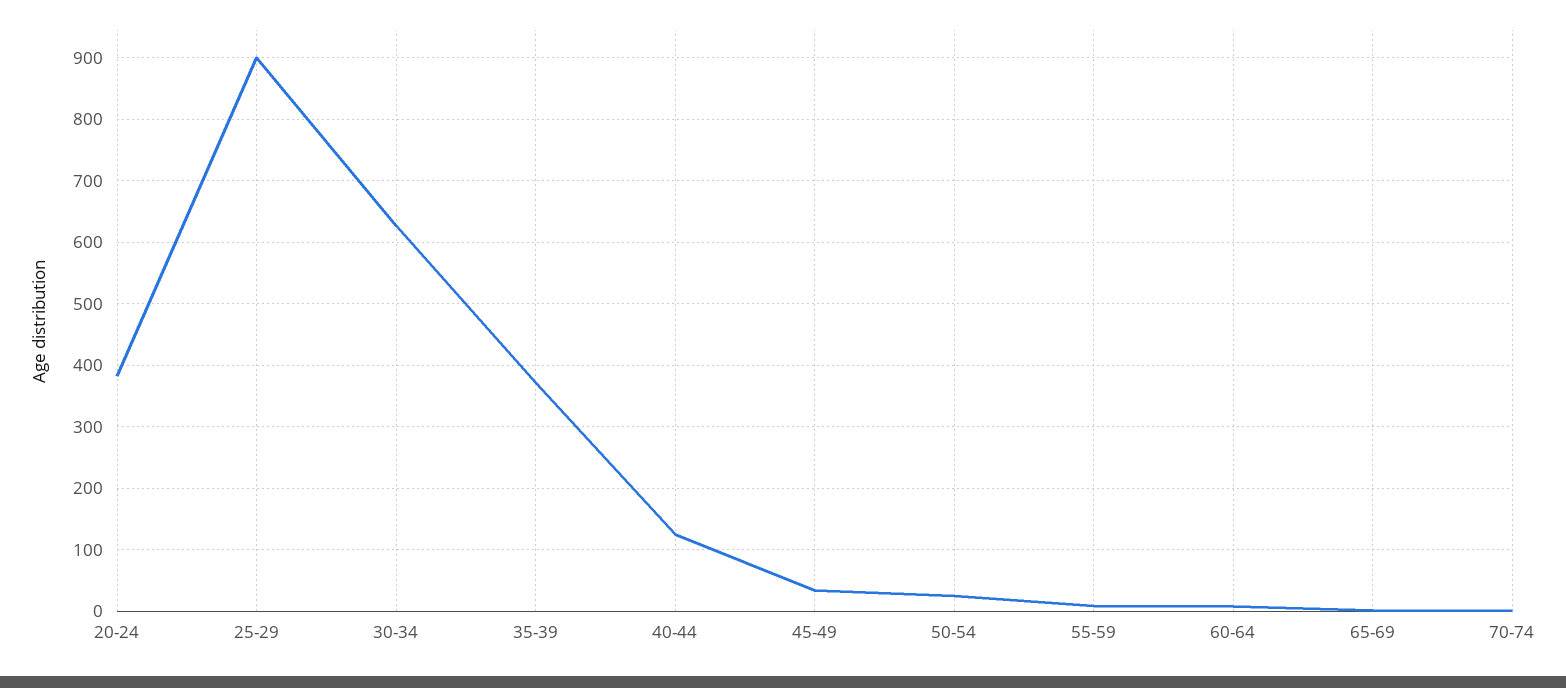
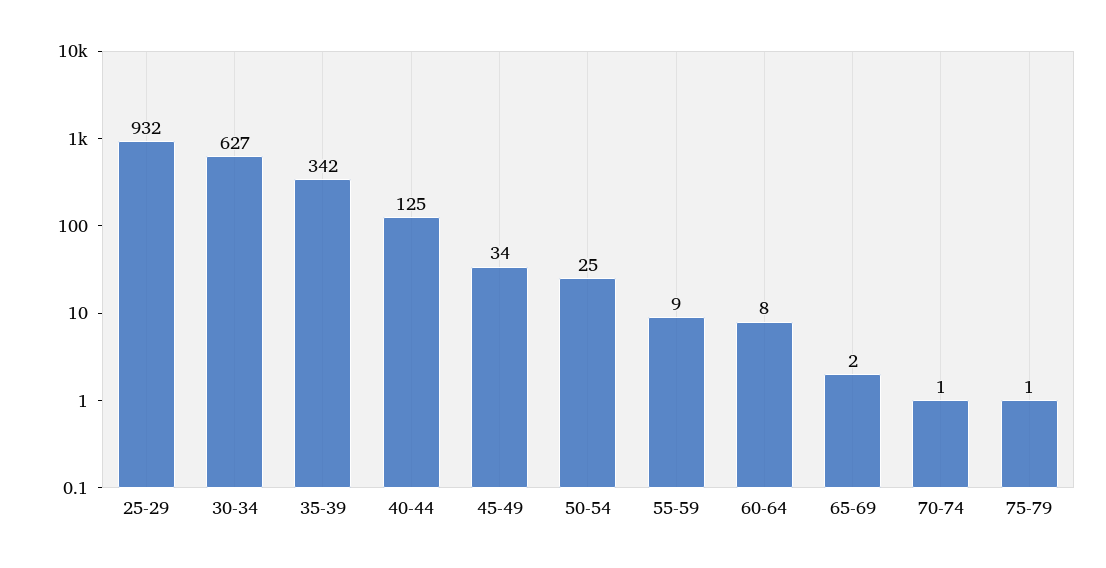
20-24: 380 -> none
25-29: 900 -> 932
35-39: 370 -> 342
75-79: none -> 1

